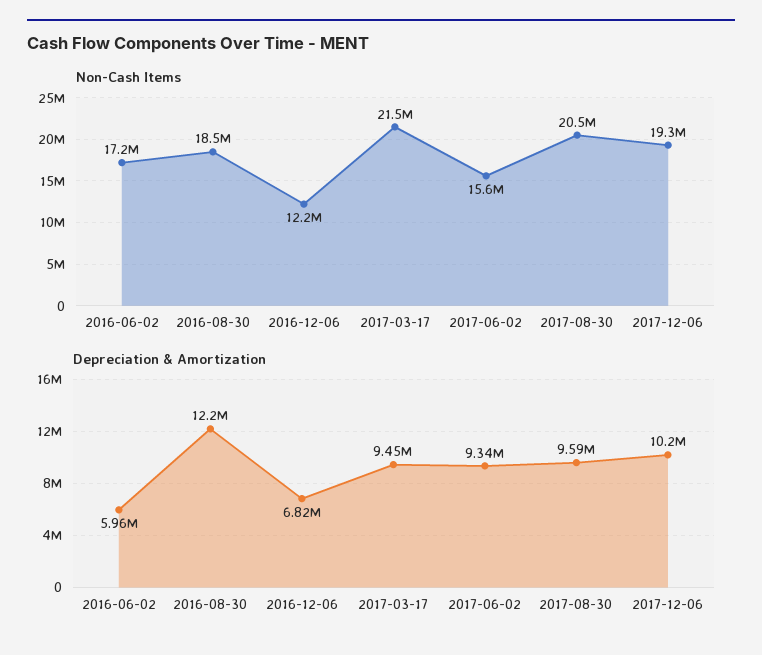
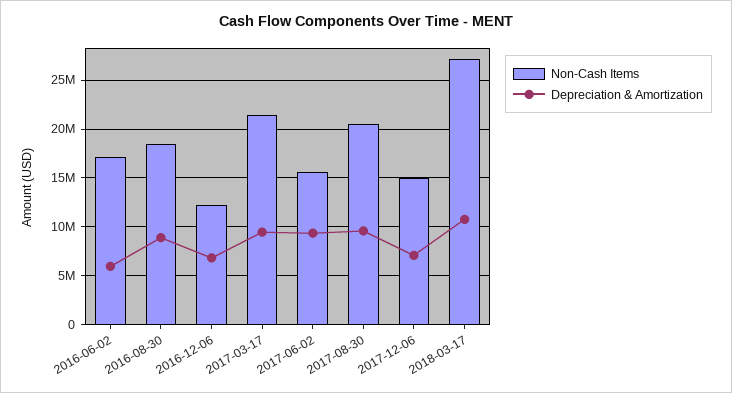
Non-Cash Items, 2017-12-06: 19300000 -> 15000000
Depreciation & Amortization, 2016-08-30: 12200000 -> 9000000
Depreciation & Amortization, 2017-12-06: 10200000 -> 7000000
Non-Cash Items, 2018-03-17: none -> 27000000
Depreciation & Amortization, 2018-03-17: none -> 11000000

